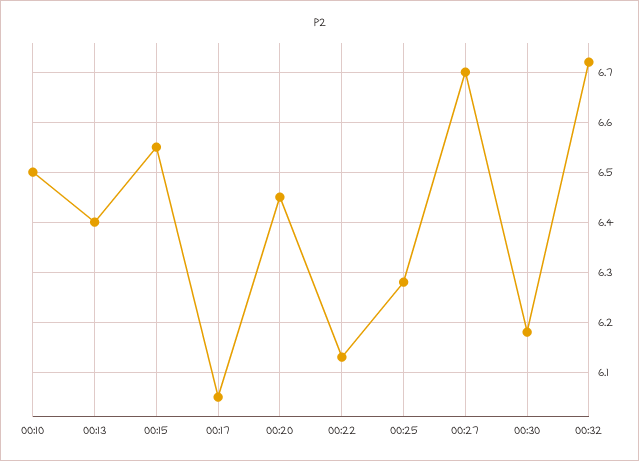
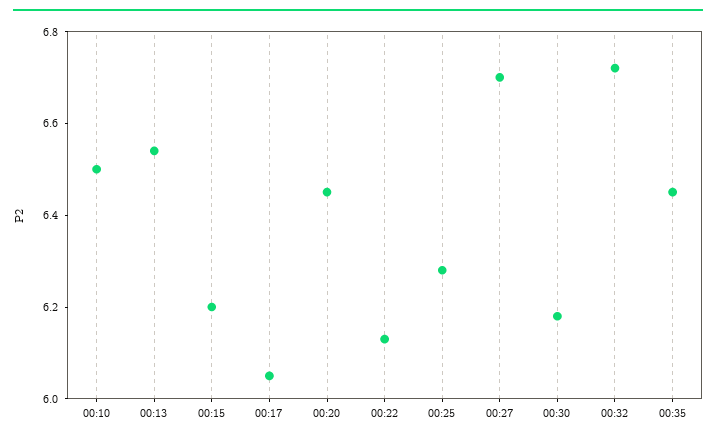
00:13: 6.4 -> 6.55
00:15: 6.55 -> 6.2
00:35: none -> 6.45

